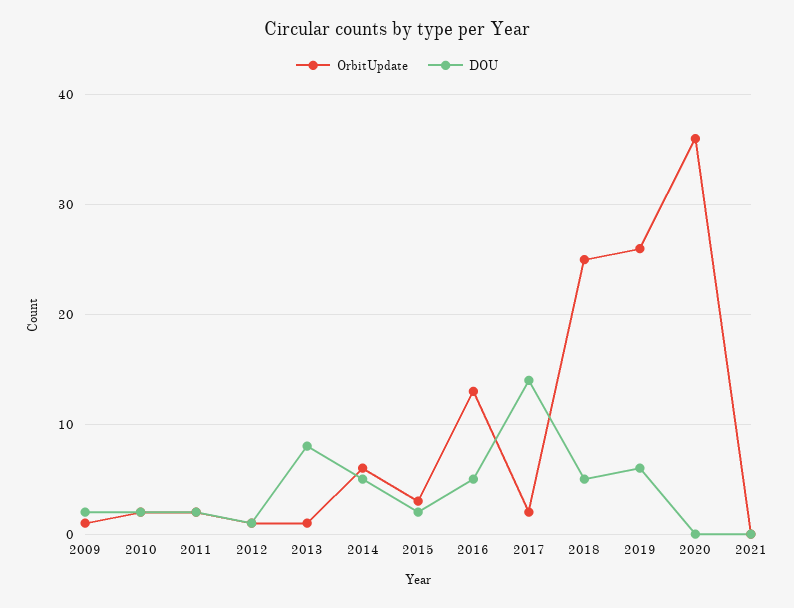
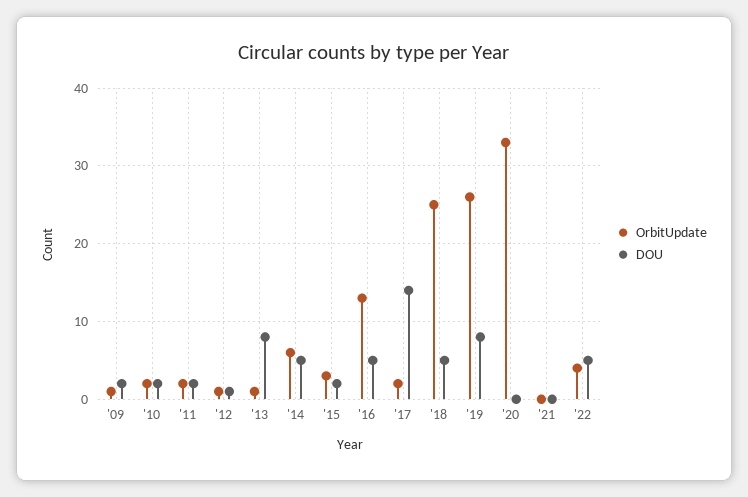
DOU, 2019: 6 -> 8
OrbitUpdate, 2020: 36 -> 33
OrbitUpdate, '22: none -> 4
DOU, '22: none -> 5

